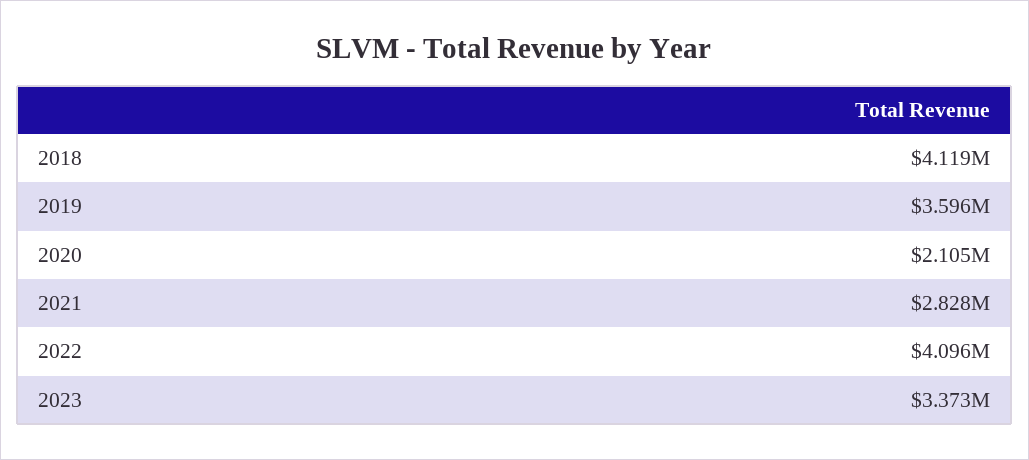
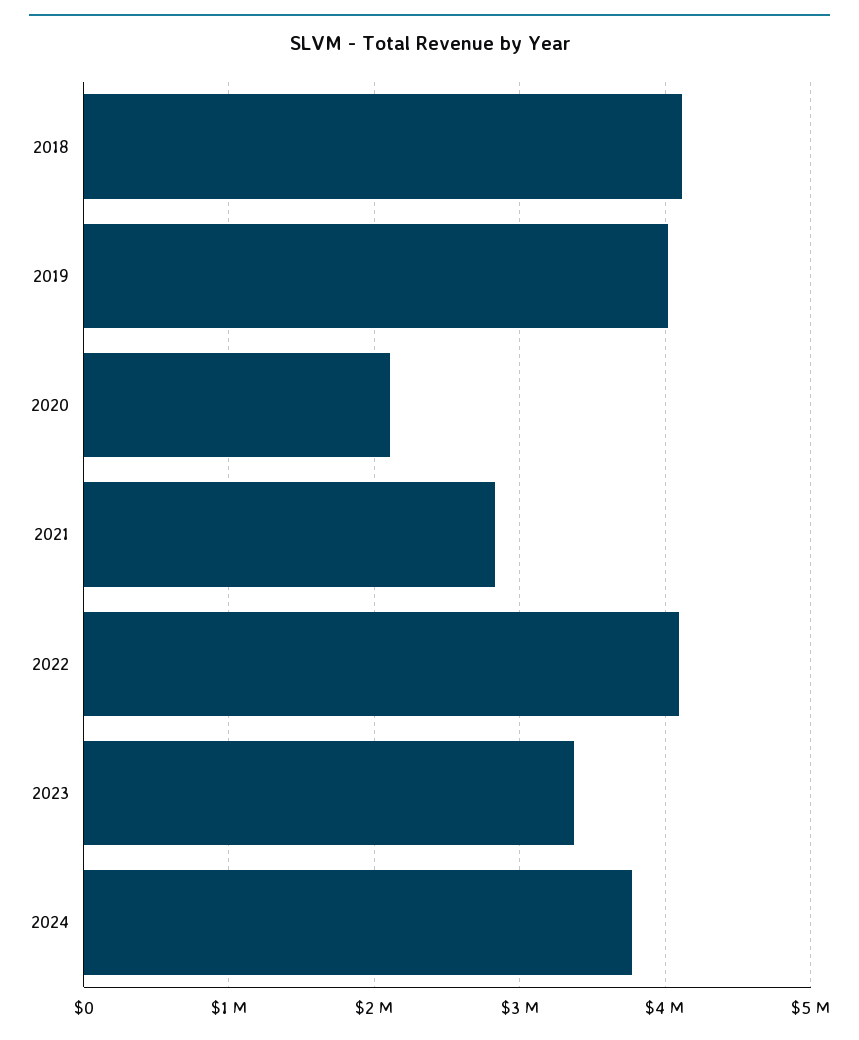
2019: 3596000 -> 4000000
2024: none -> 3800000

